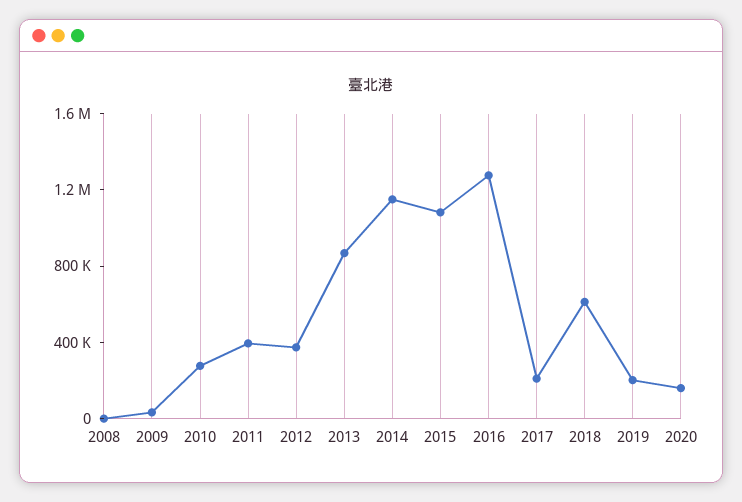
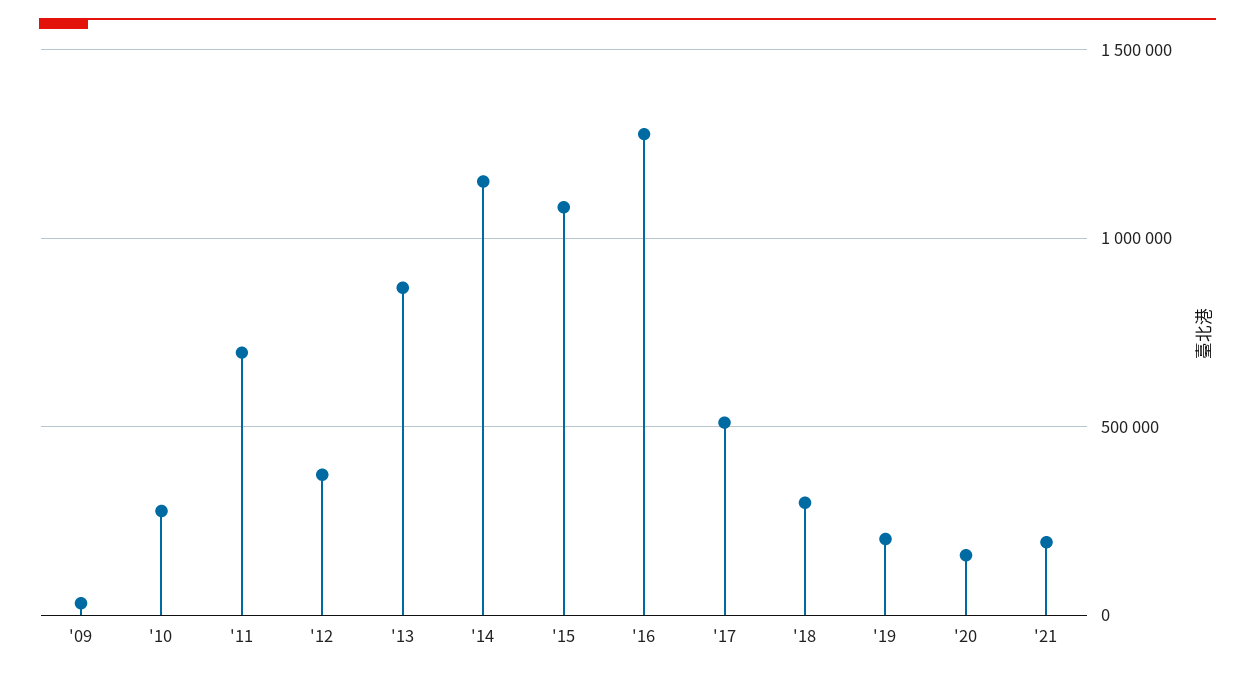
2008: 0 -> none
2011: 400000 -> 700000
2017: 200000 -> 500000
2018: 600000 -> 300000
'21: none -> 200000

